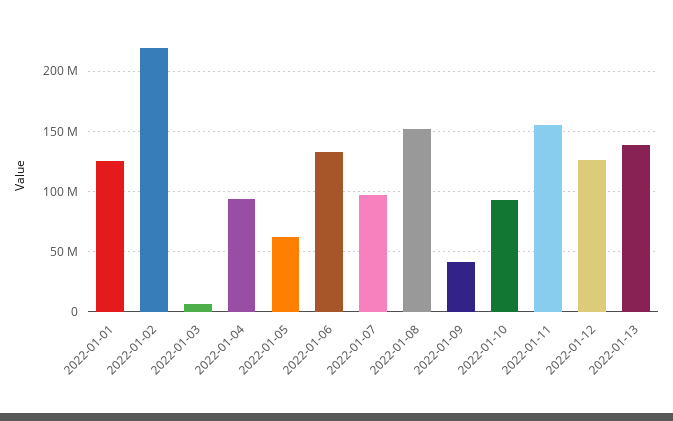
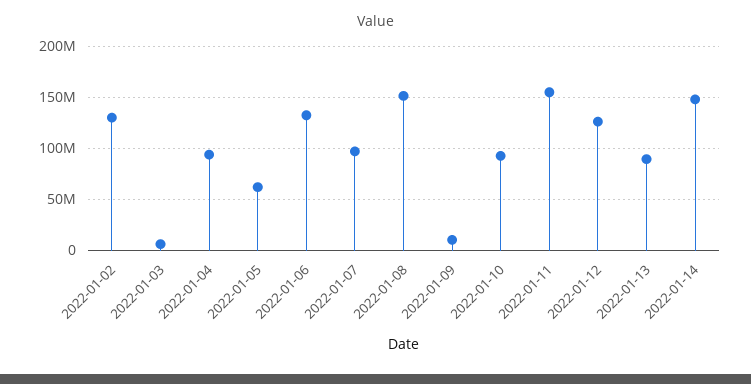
2022-01-01: 125000000 -> none
2022-01-02: 220000000 -> 130000000
2022-01-09: 40000000 -> 10000000
2022-01-13: 140000000 -> 90000000
2022-01-14: none -> 150000000

